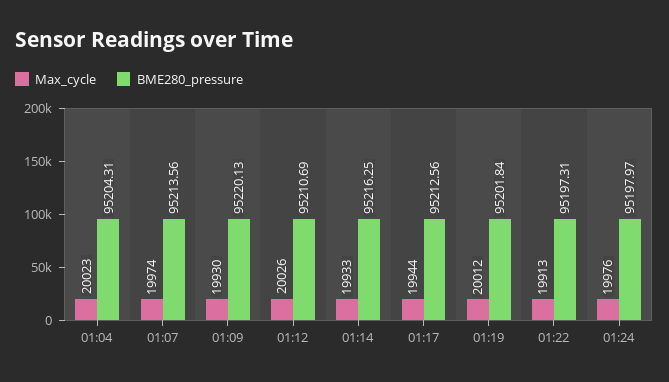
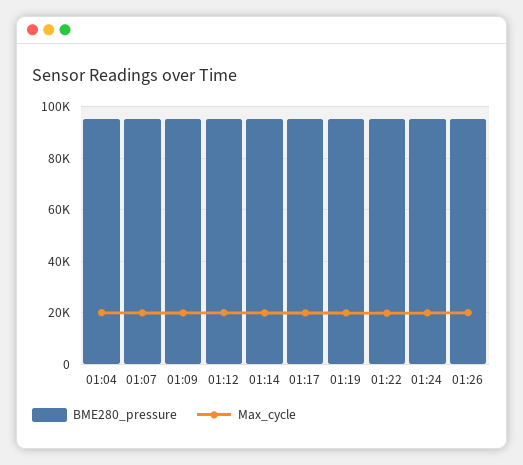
BME280_pressure, 01:26: none -> 95000
Max_cycle, 01:26: none -> 20000

